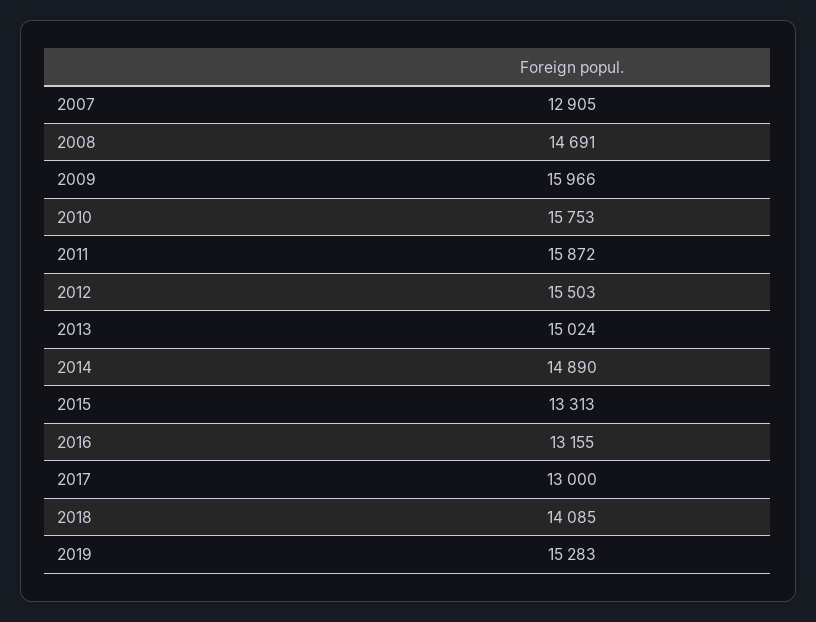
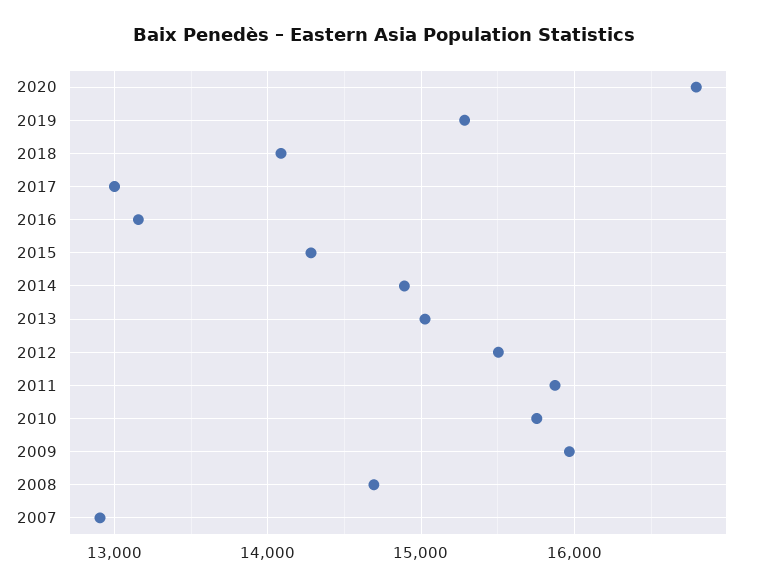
2015: 13313 -> 14300
2020: none -> 16800

